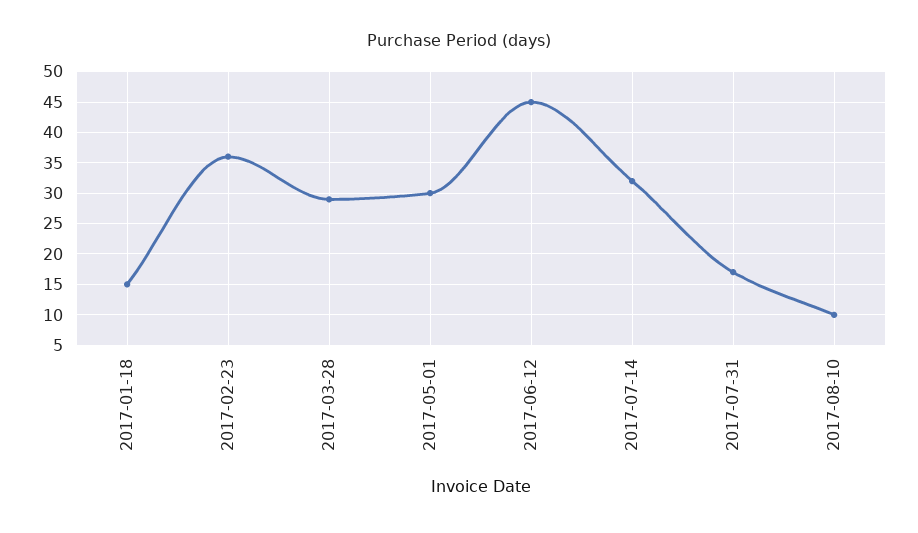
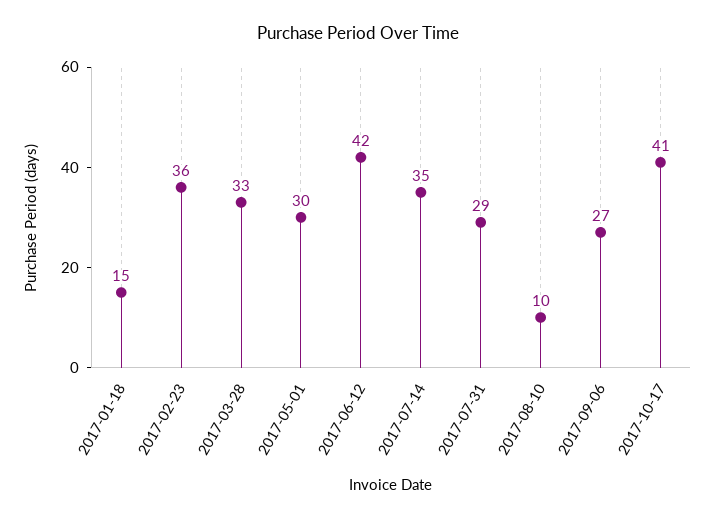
2017-03-28: 29 -> 33
2017-06-12: 45 -> 42
2017-07-14: 32 -> 35
2017-07-31: 17 -> 29
2017-09-06: none -> 27
2017-10-17: none -> 41

